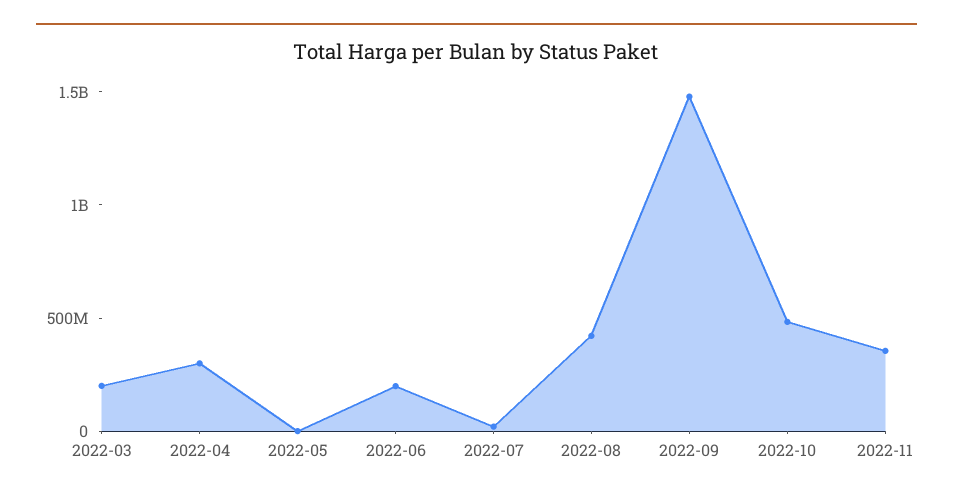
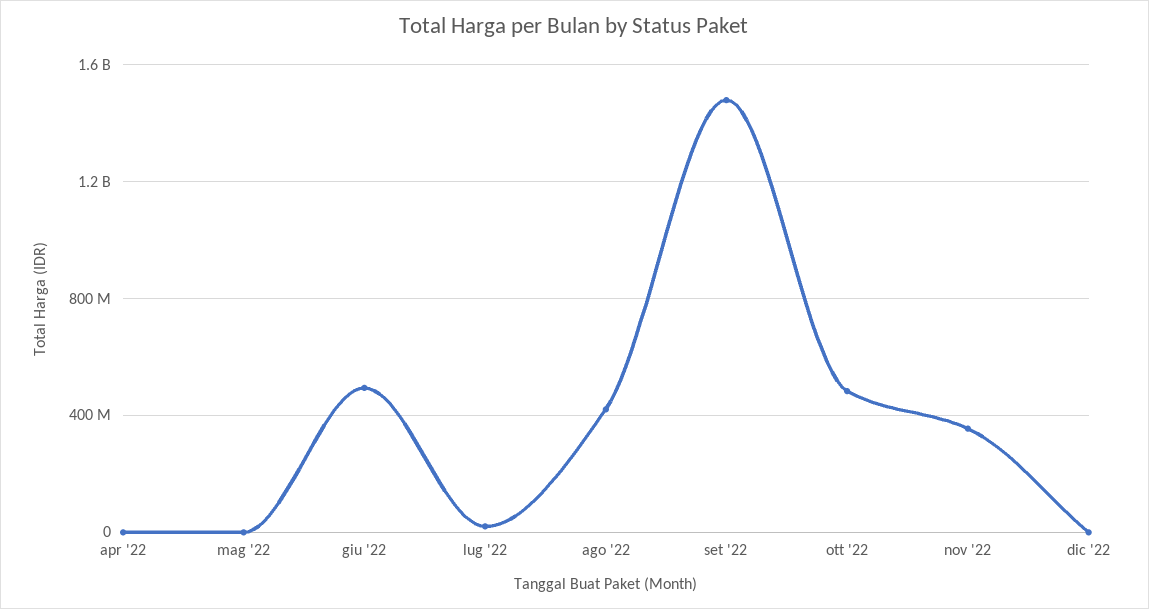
2022-03: 200000000 -> none
2022-04: 300000000 -> 0
2022-06: 200000000 -> 500000000
dic '22: none -> 0

